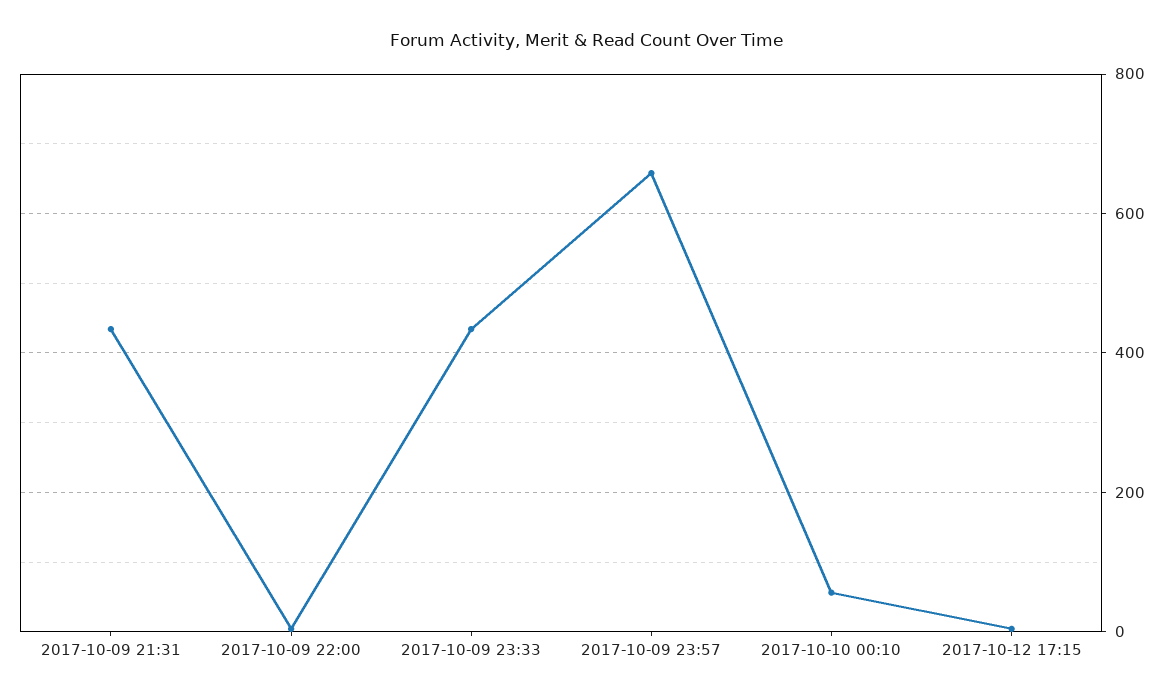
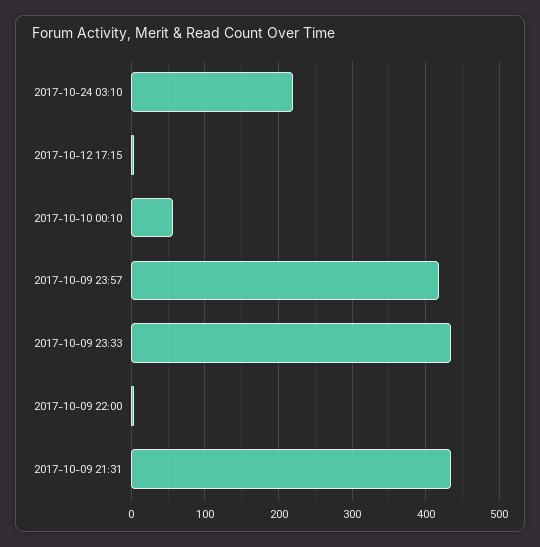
2017-10-09 23:57: 660 -> 420
2017-10-24 03:10: none -> 220

